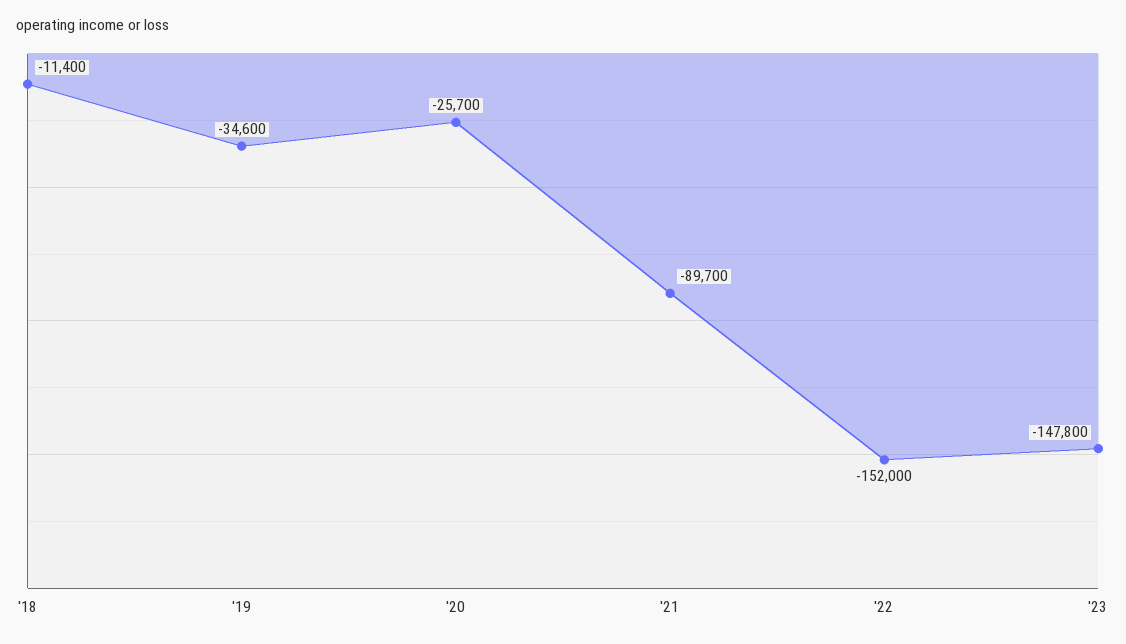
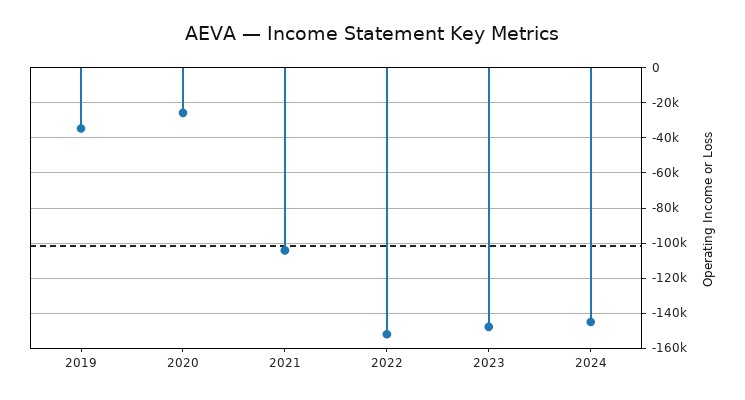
'18: -11400 -> none
'21: -89700 -> -105000
2024: none -> -145000

